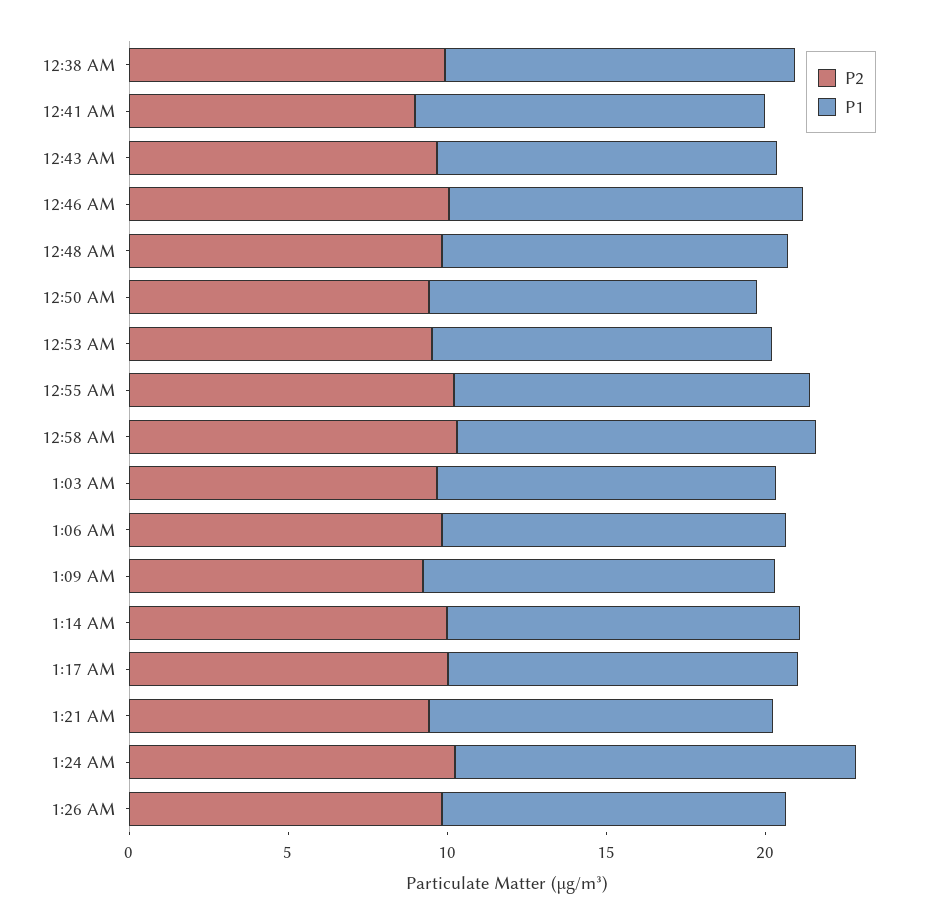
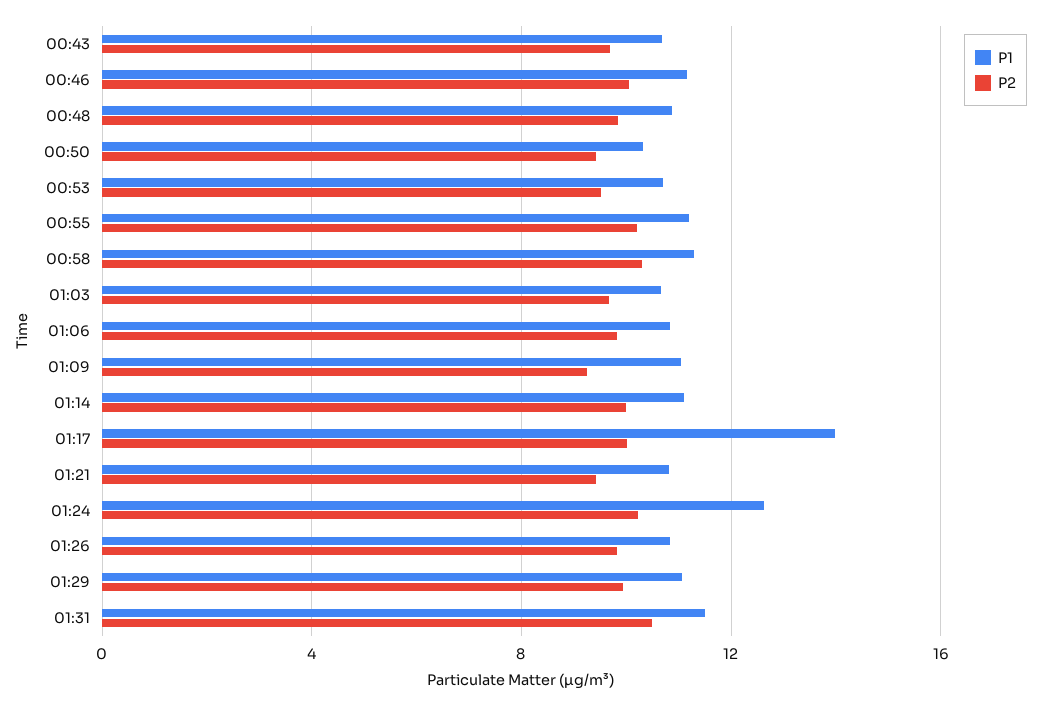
P2, 12:38 AM: 10 -> none
P1, 12:38 AM: 11 -> none
P2, 12:41 AM: 9 -> none
P1, 12:41 AM: 11 -> none
P1, 1:17 AM: 11 -> 14
P1, 01:29: none -> 11
P2, 01:29: none -> 10
P1, 01:31: none -> 11.5
P2, 01:31: none -> 10.5

